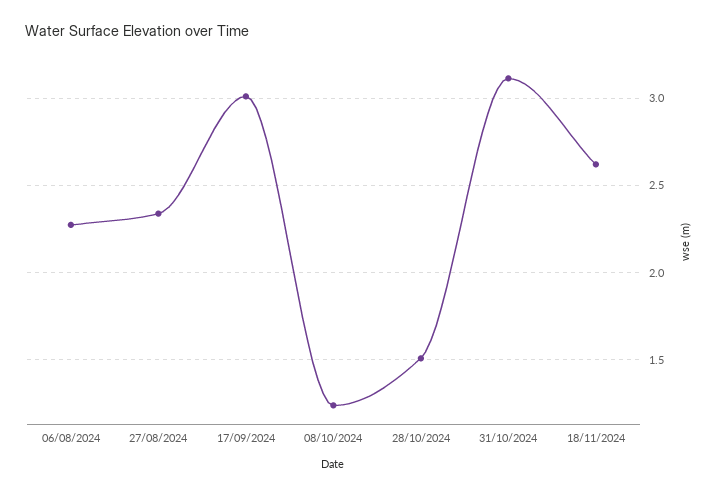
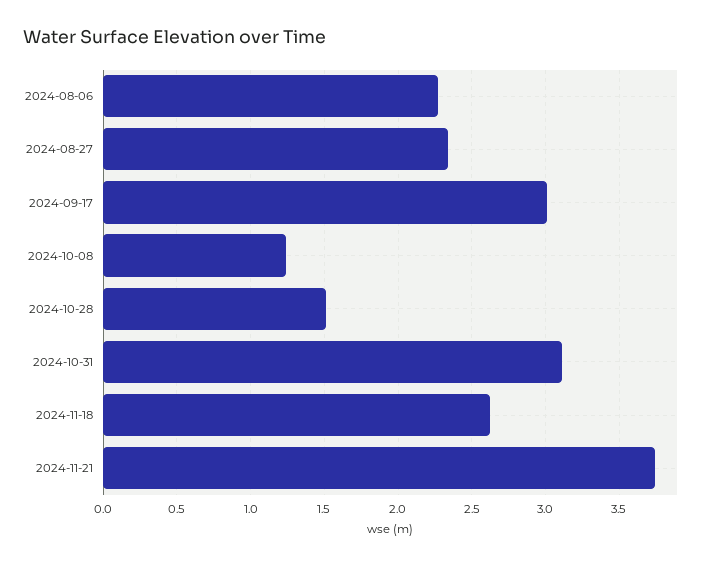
2024-11-21: none -> 3.75

